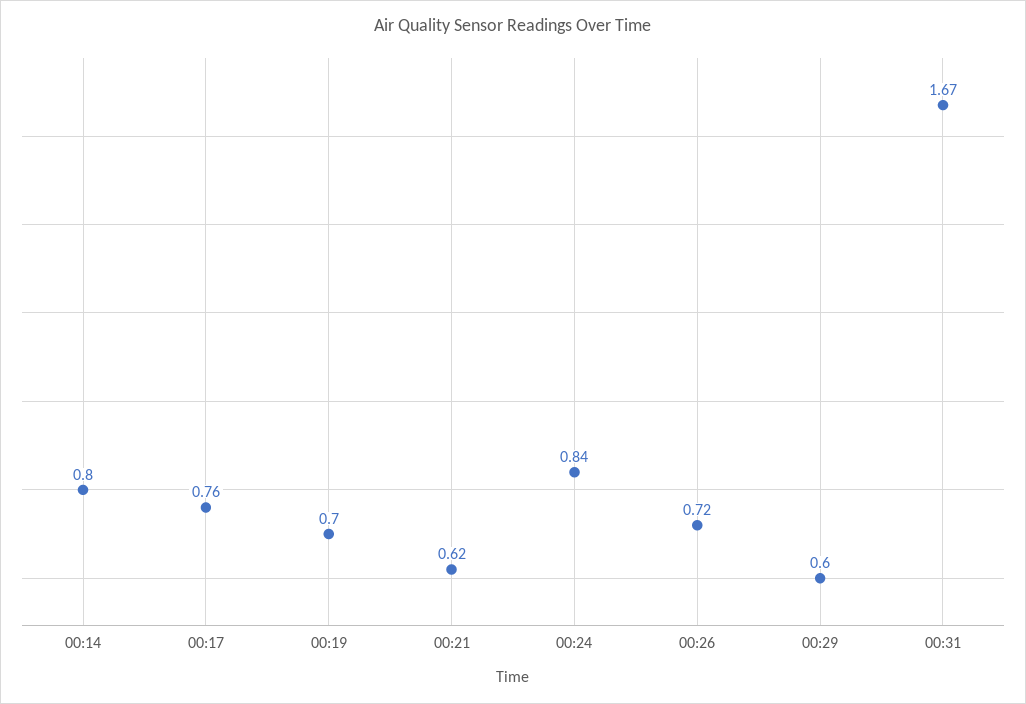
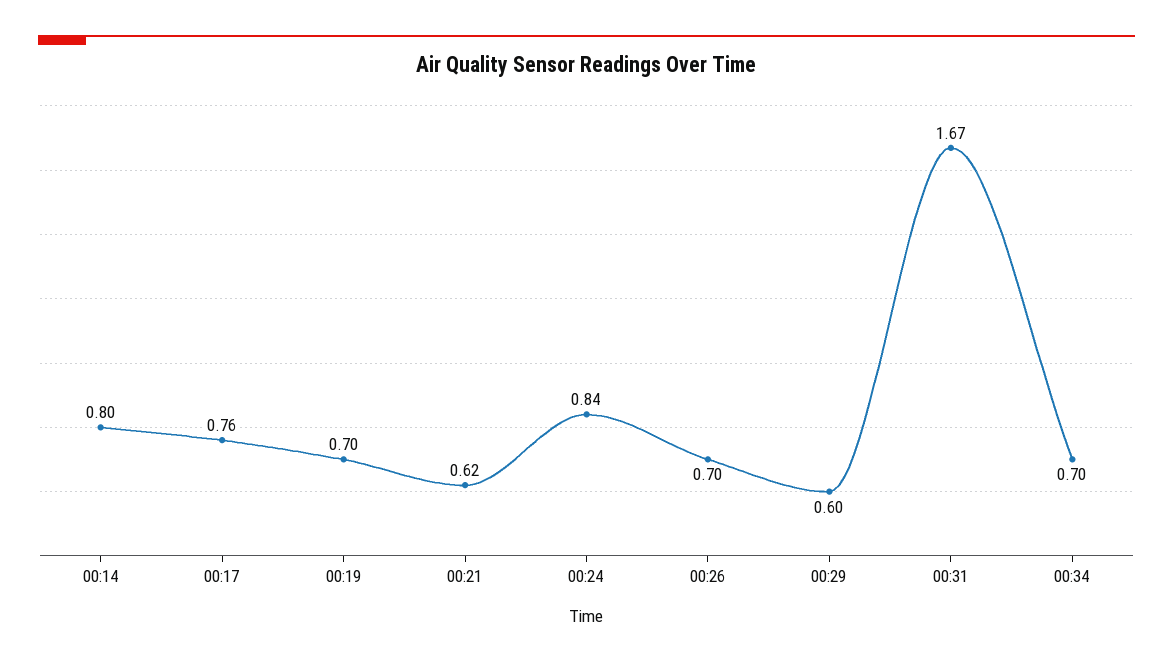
00:26: 0.72 -> 0.7
00:34: none -> 0.7

